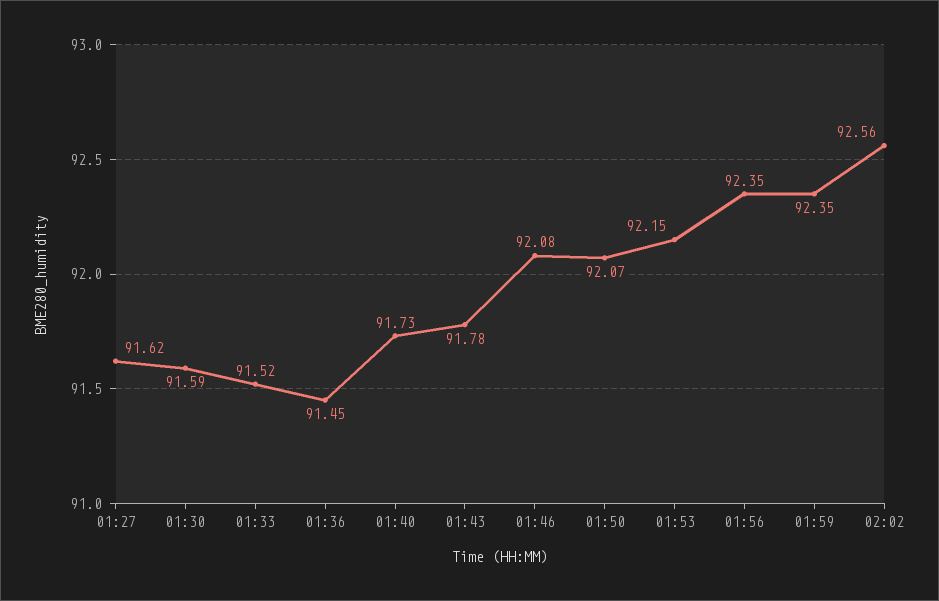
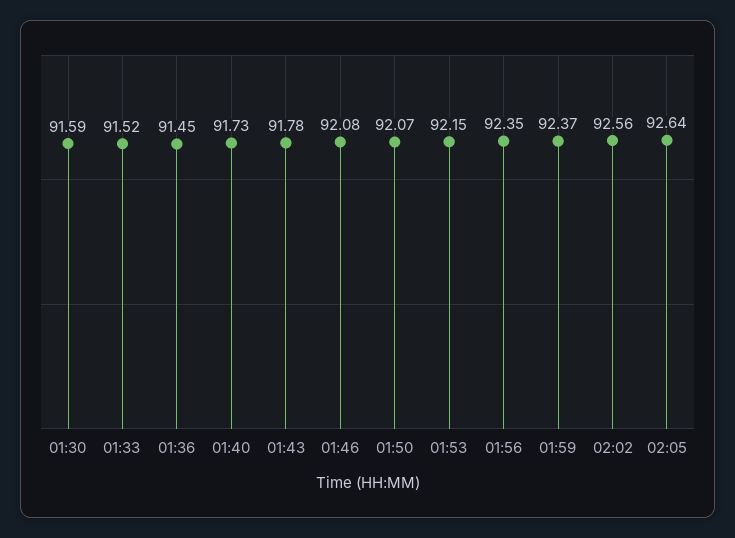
01:27: 91.62 -> none
01:59: 92.35 -> 92.37
02:05: none -> 92.64

